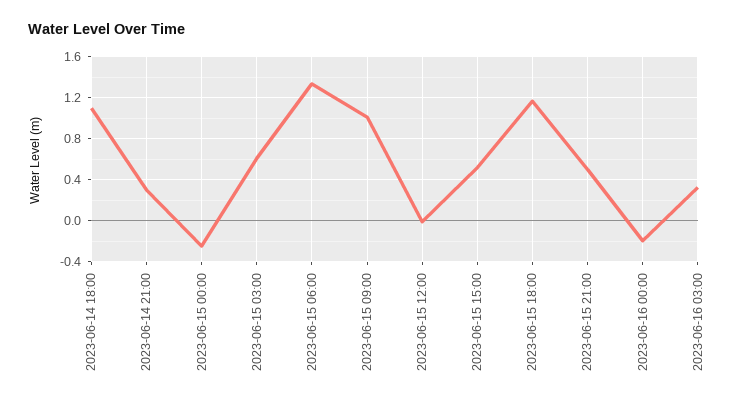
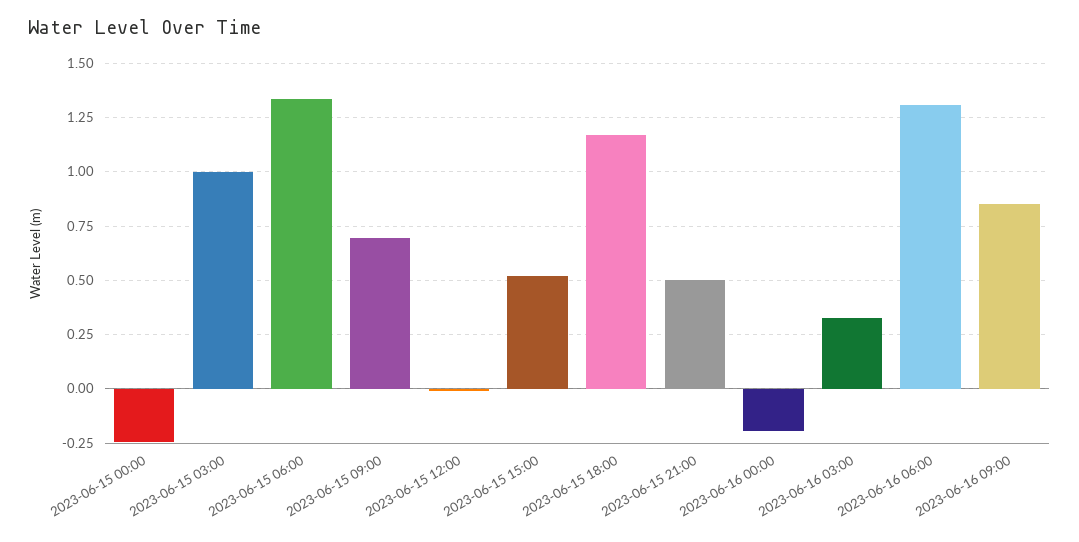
2023-06-14 18:00: 1.1 -> none
2023-06-14 21:00: 0.3 -> none
2023-06-15 03:00: 0.6 -> 1
2023-06-15 09:00: 1 -> 0.7
2023-06-16 06:00: none -> 1.3
2023-06-16 09:00: none -> 0.85

